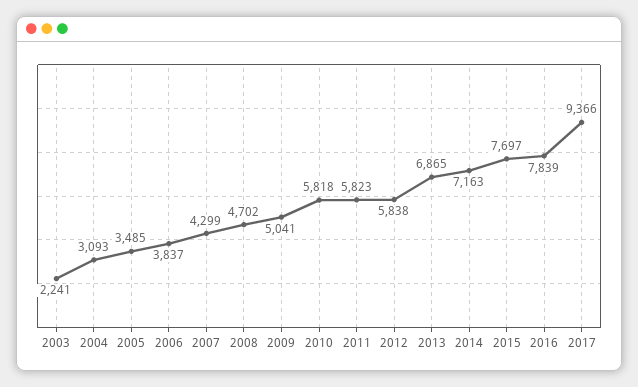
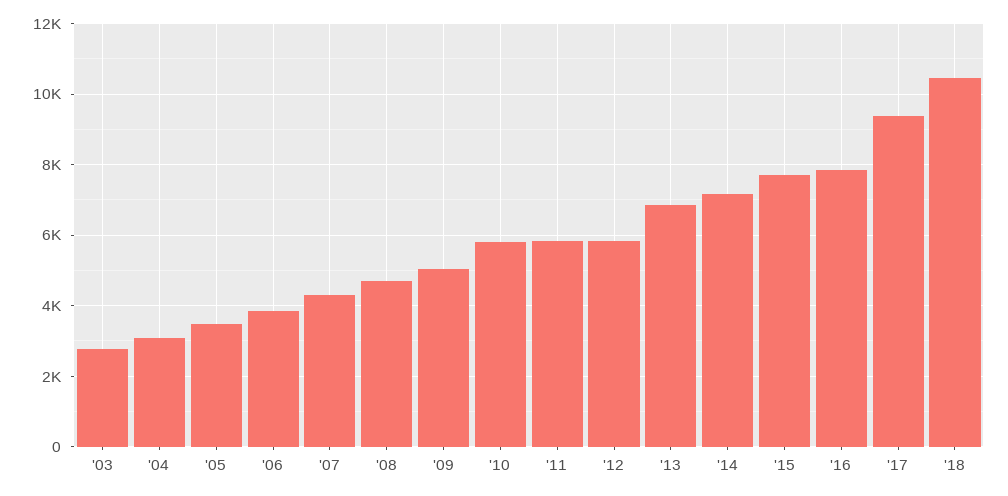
2003: 2241 -> 2800
'18: none -> 10400

